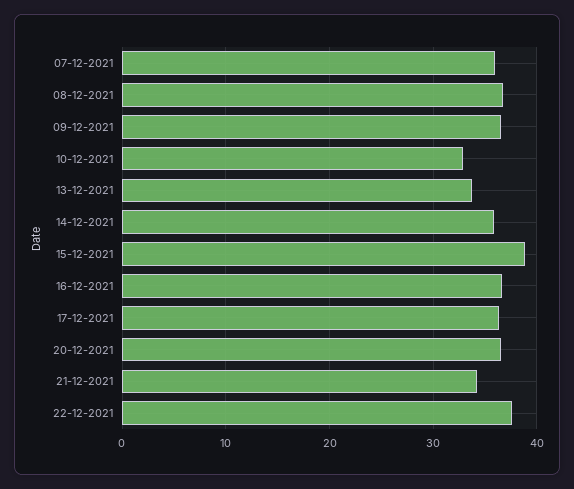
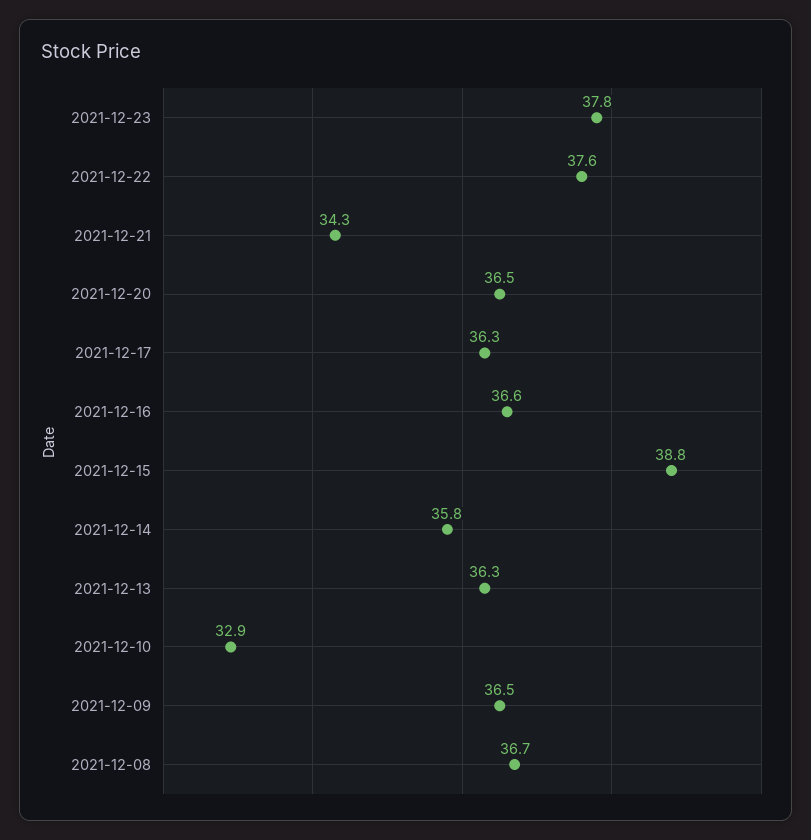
07-12-2021: 36 -> none
13-12-2021: 34 -> 36.3
2021-12-23: none -> 37.8

